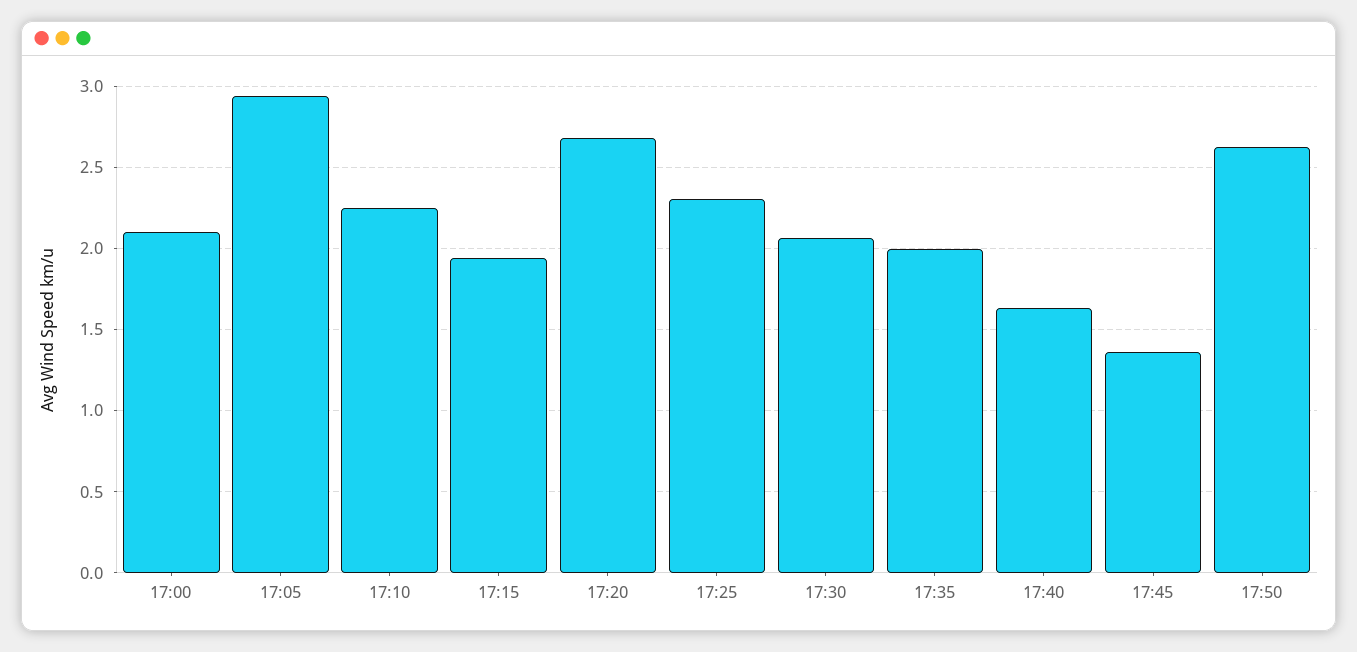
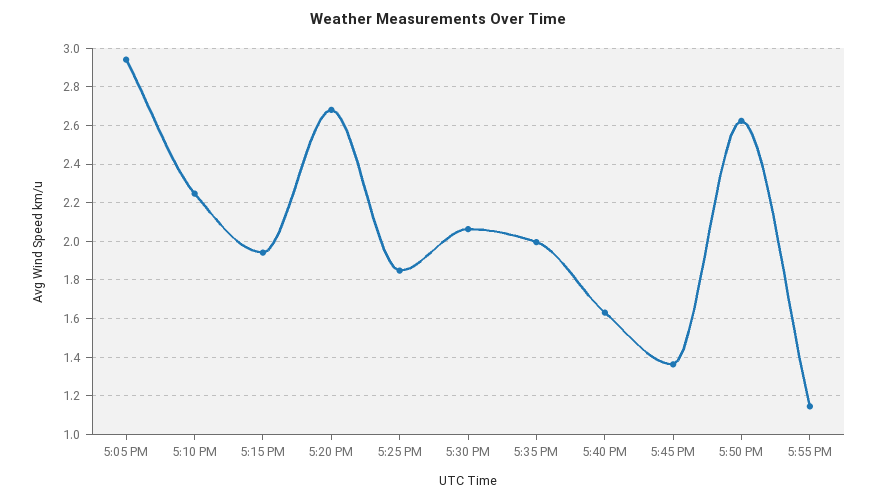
17:00: 2.1 -> none
17:25: 2.3 -> 1.85
5:55 PM: none -> 1.15

